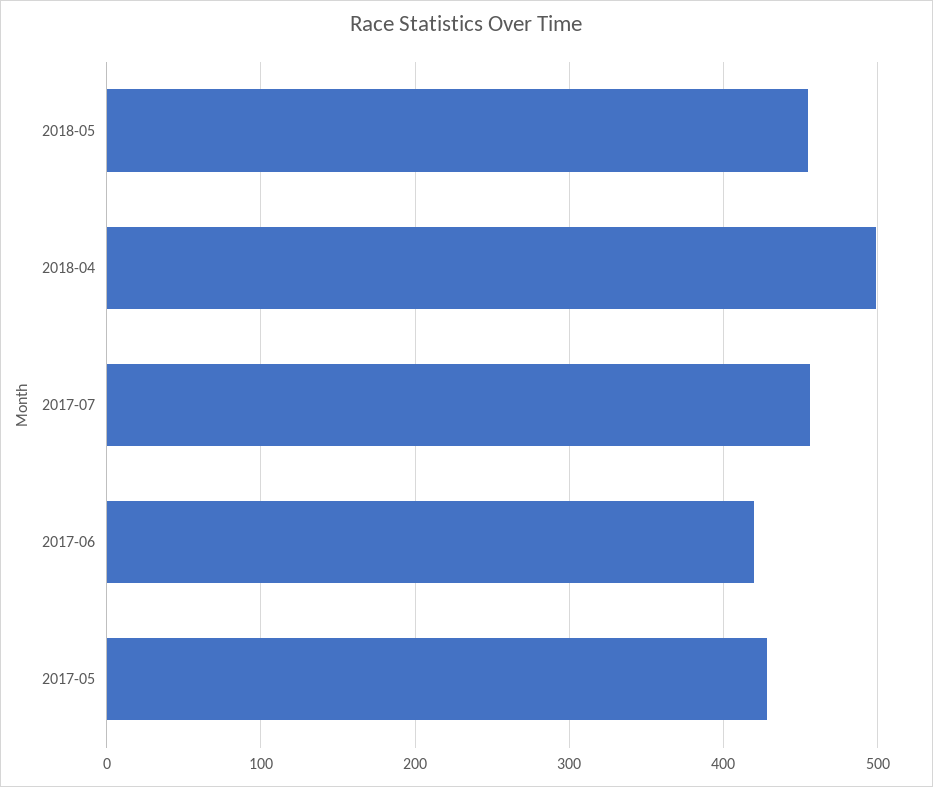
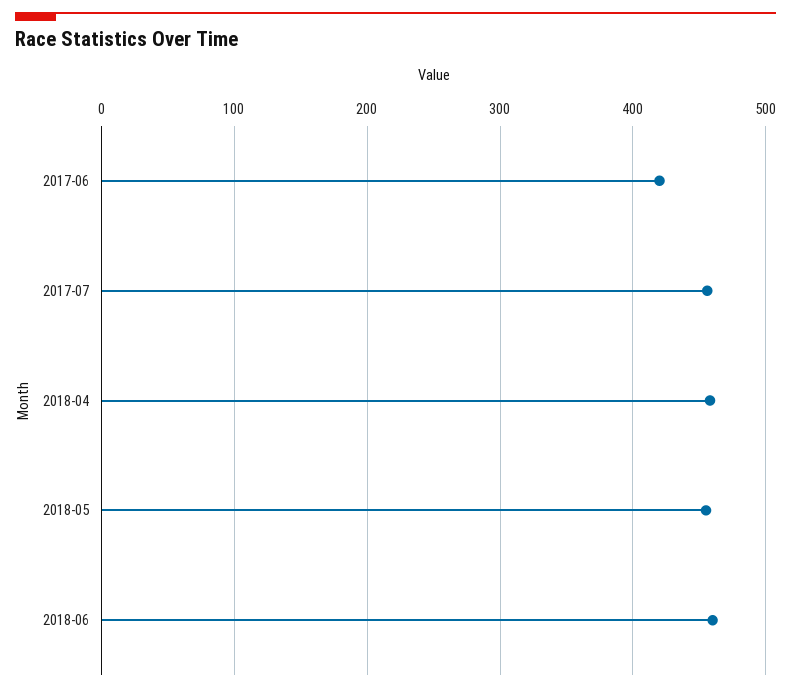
2018-04: 500 -> 460
2017-05: 430 -> none
2018-06: none -> 460

